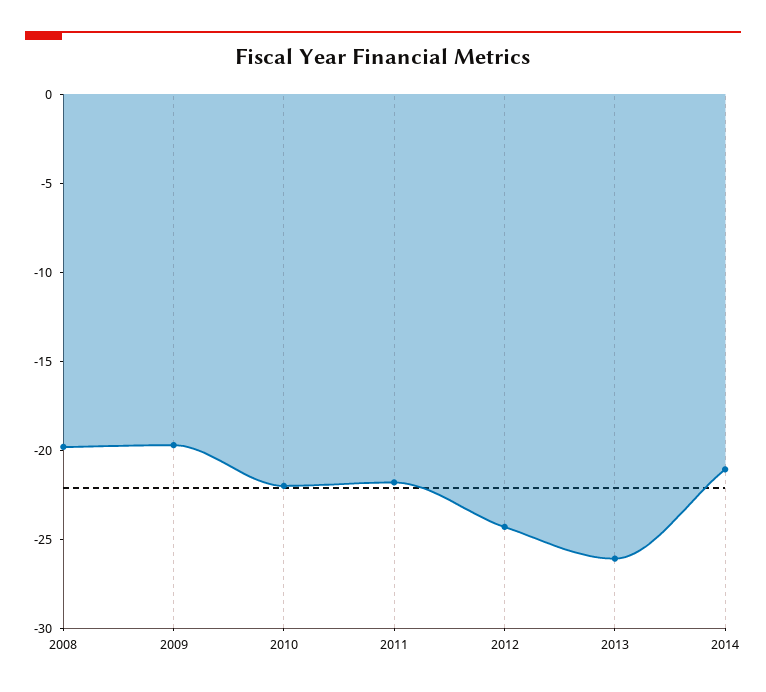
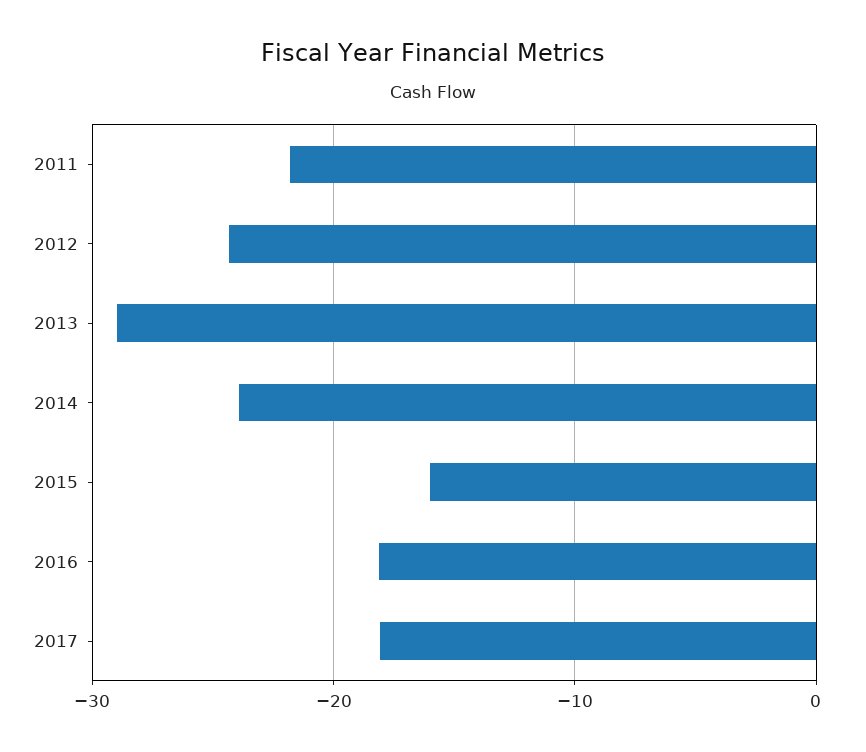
2008: -20 -> none
2009: -20 -> none
2010: -22 -> none
2013: -26 -> -29
2014: -21 -> -24
2015: none -> -16
2016: none -> -18
2017: none -> -18

